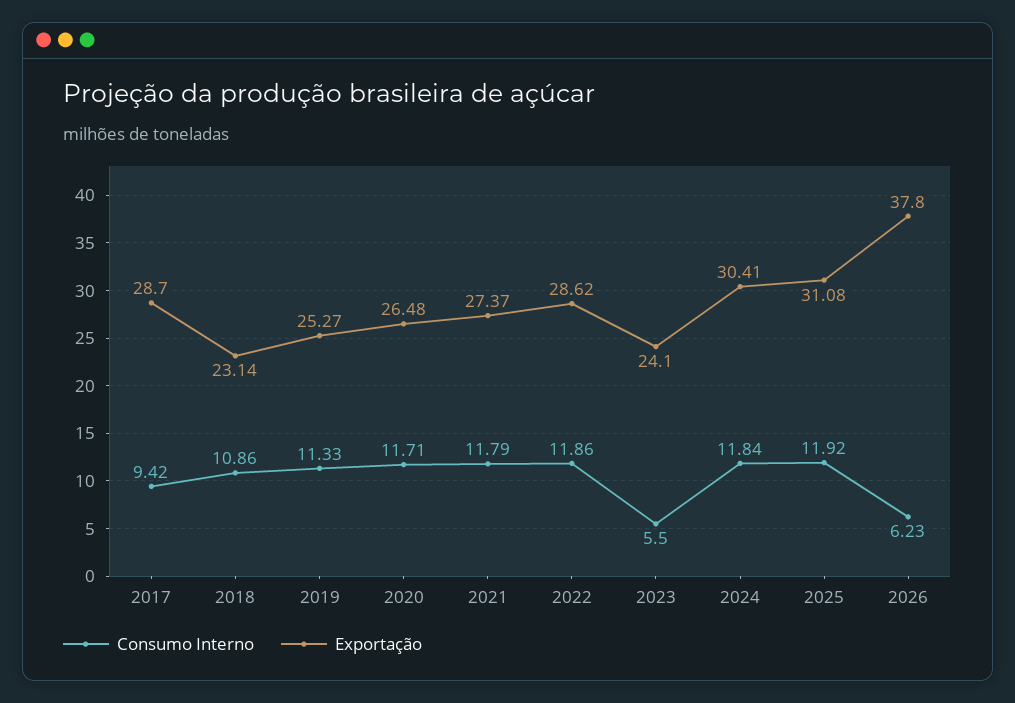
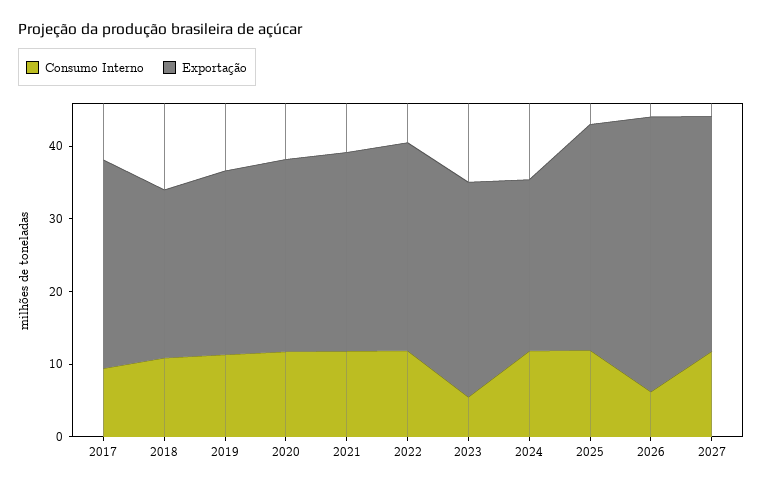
Exportação, 2023: 24.1 -> 30
Exportação, 2024: 30.41 -> 24
Consumo Interno, 2027: none -> 12
Exportação, 2027: none -> 32

